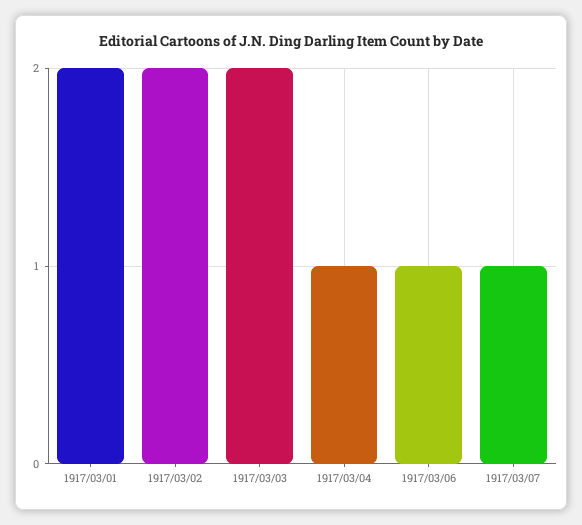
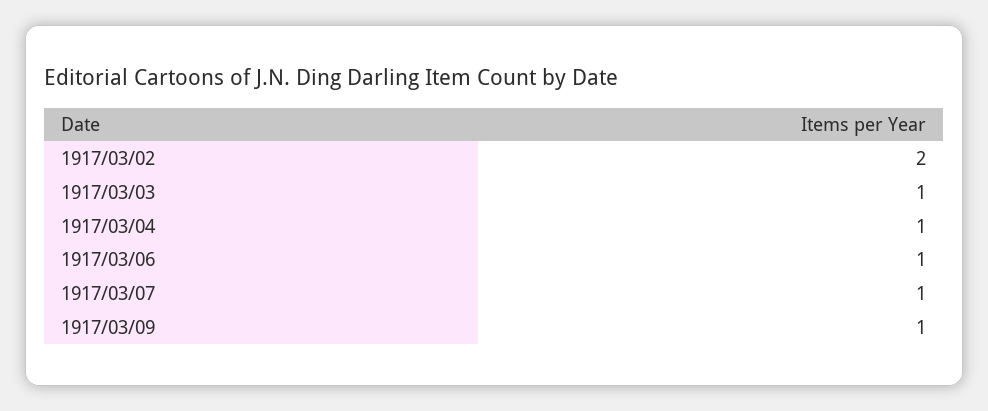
1917/03/01: 2 -> none
1917/03/03: 2 -> 1
1917/03/09: none -> 1

